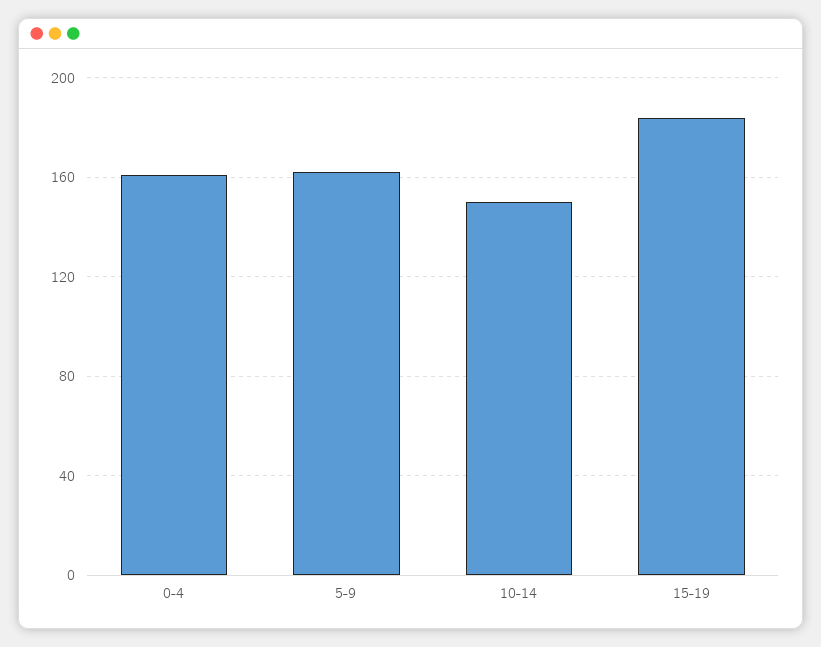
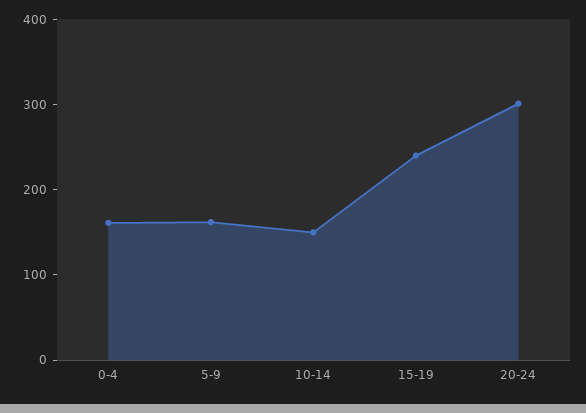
15-19: 185 -> 240
20-24: none -> 300

